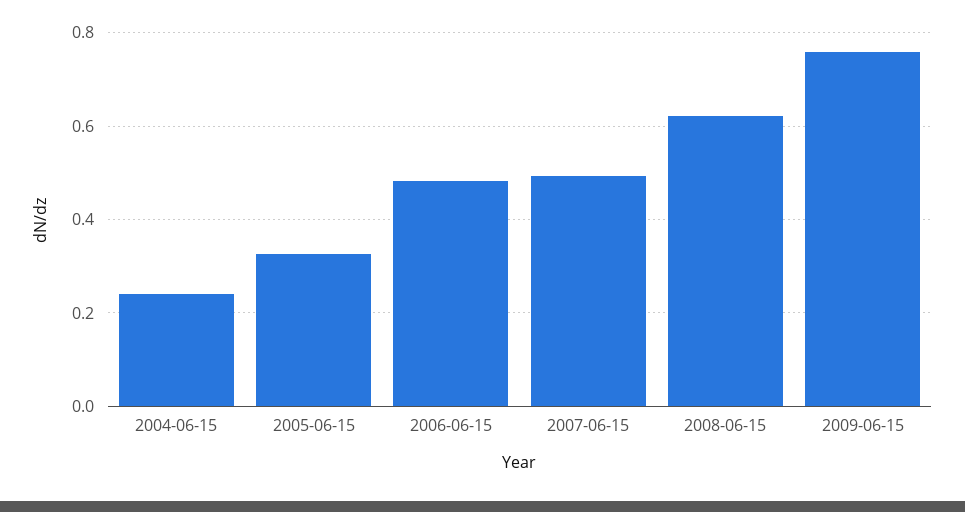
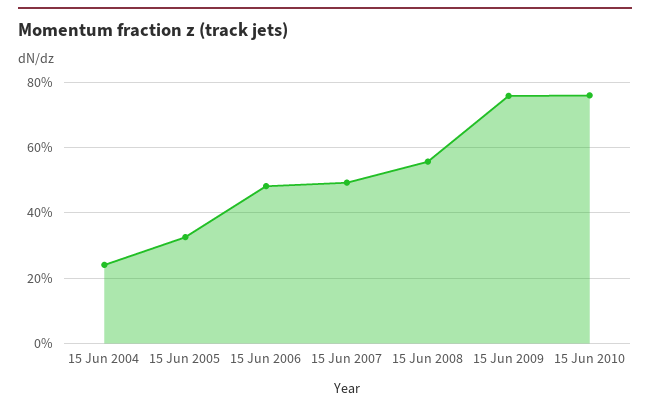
2008-06-15: 0.62 -> 0.56
15 Jun 2010: none -> 0.76

